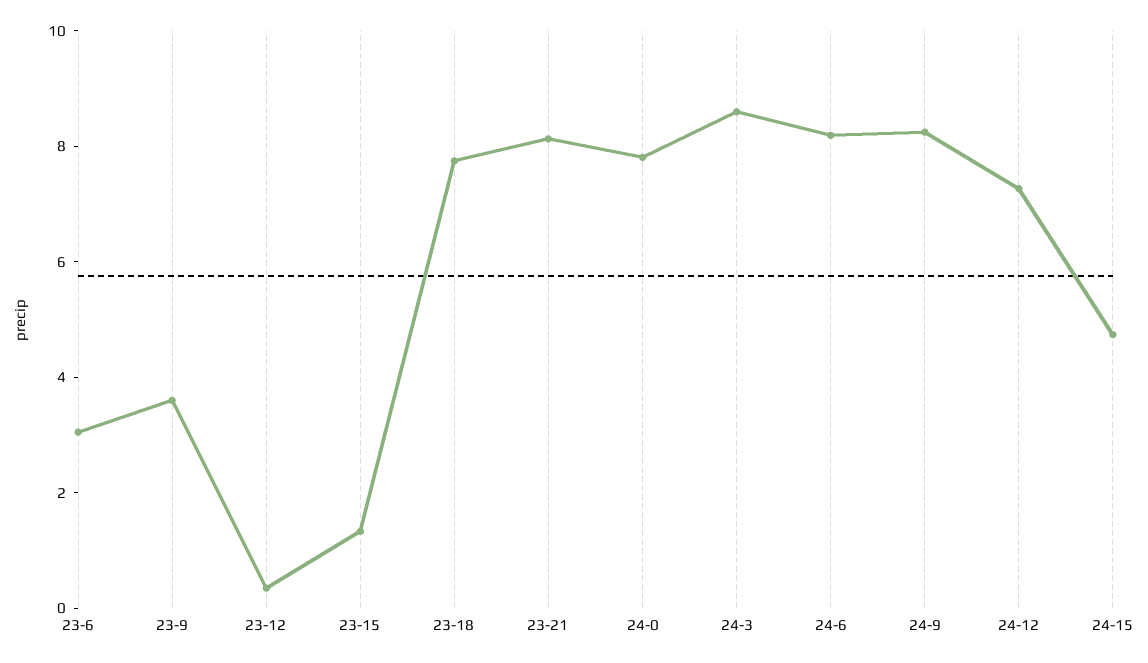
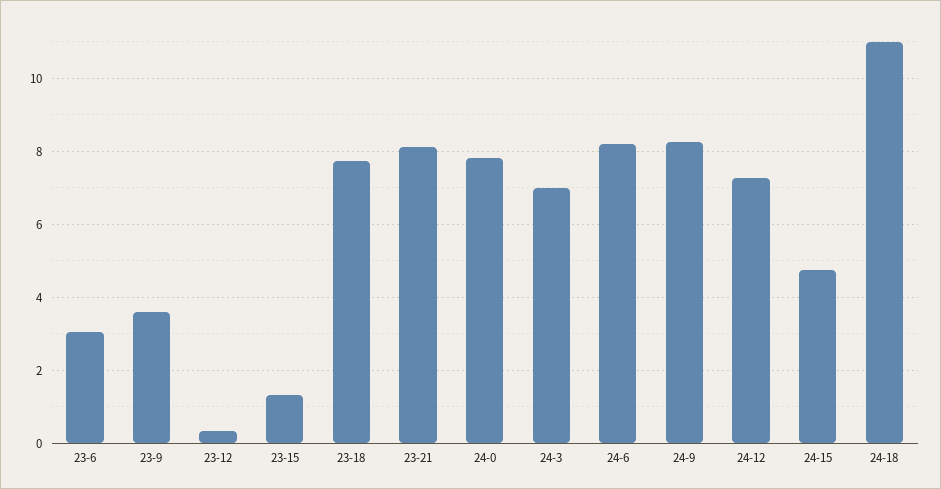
24-3: 8.5 -> 7
24-18: none -> 11

